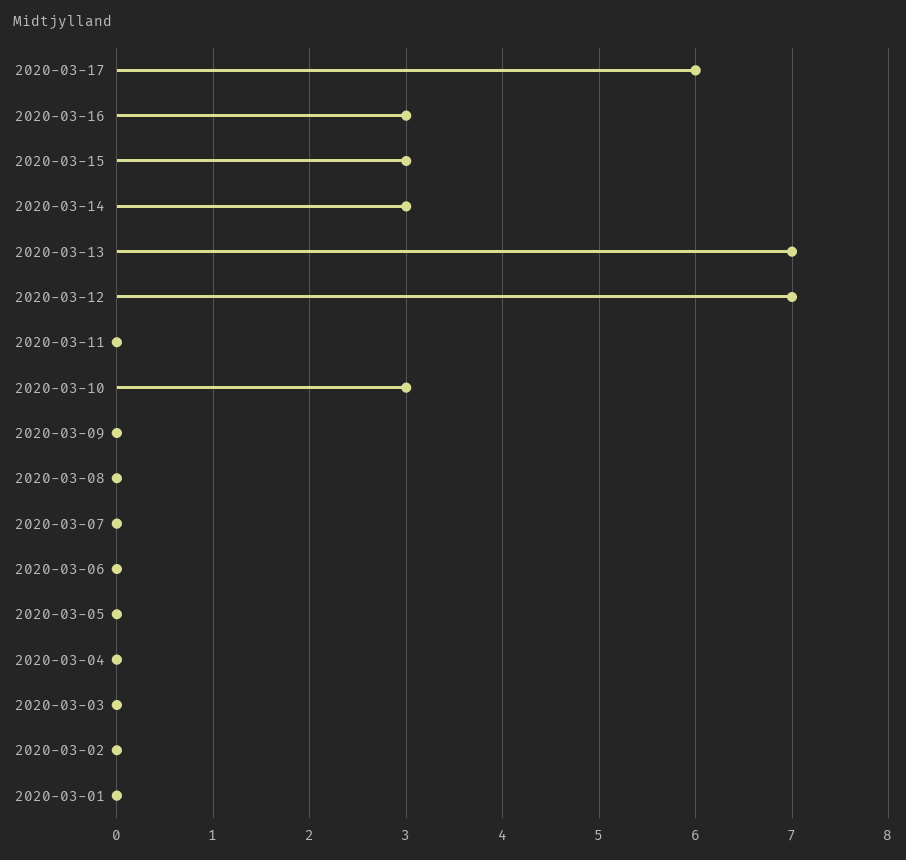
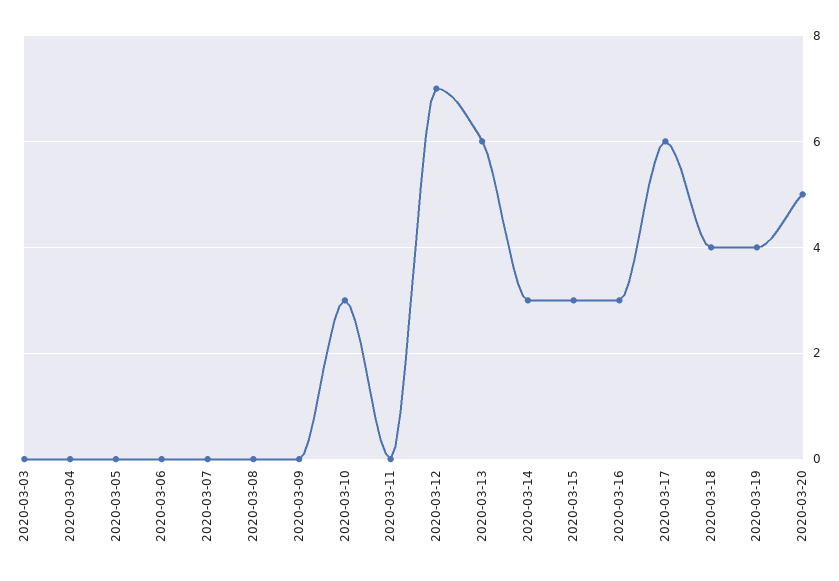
2020-03-13: 7 -> 6
2020-03-02: 0 -> none
2020-03-01: 0 -> none
2020-03-18: none -> 4
2020-03-19: none -> 4
2020-03-20: none -> 5

